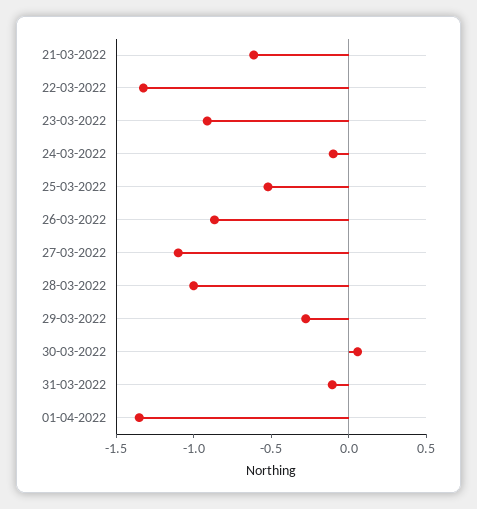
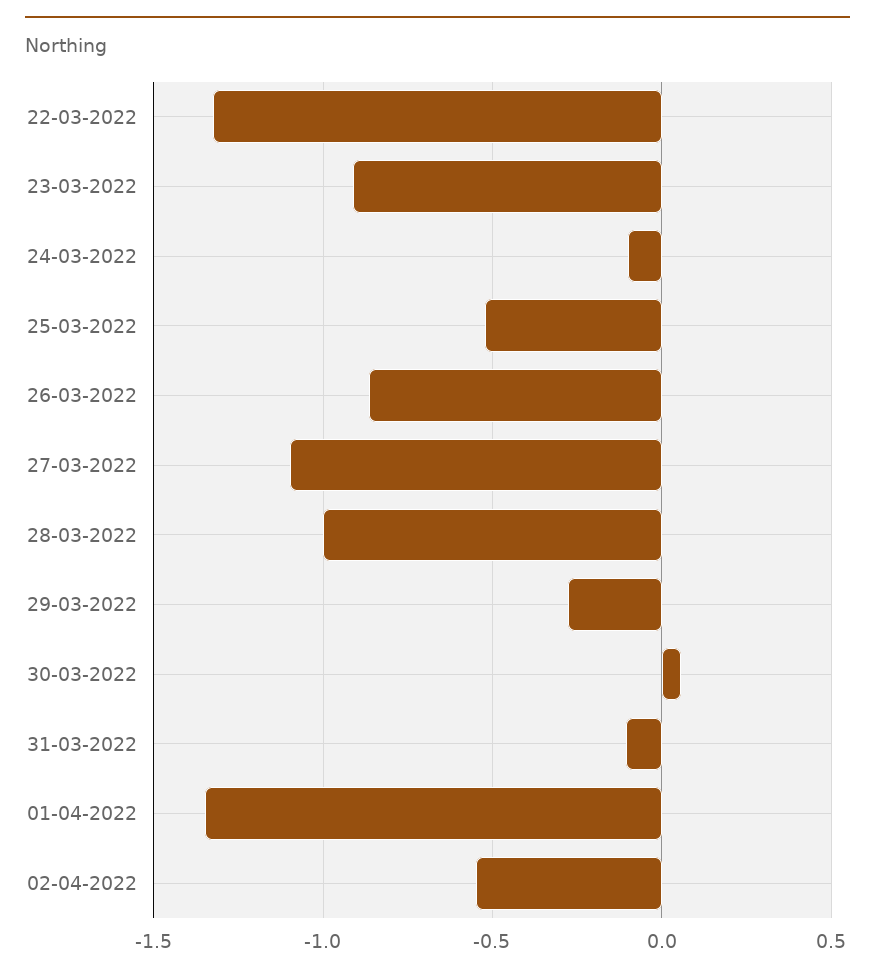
21-03-2022: -0.6 -> none
02-04-2022: none -> -0.55

